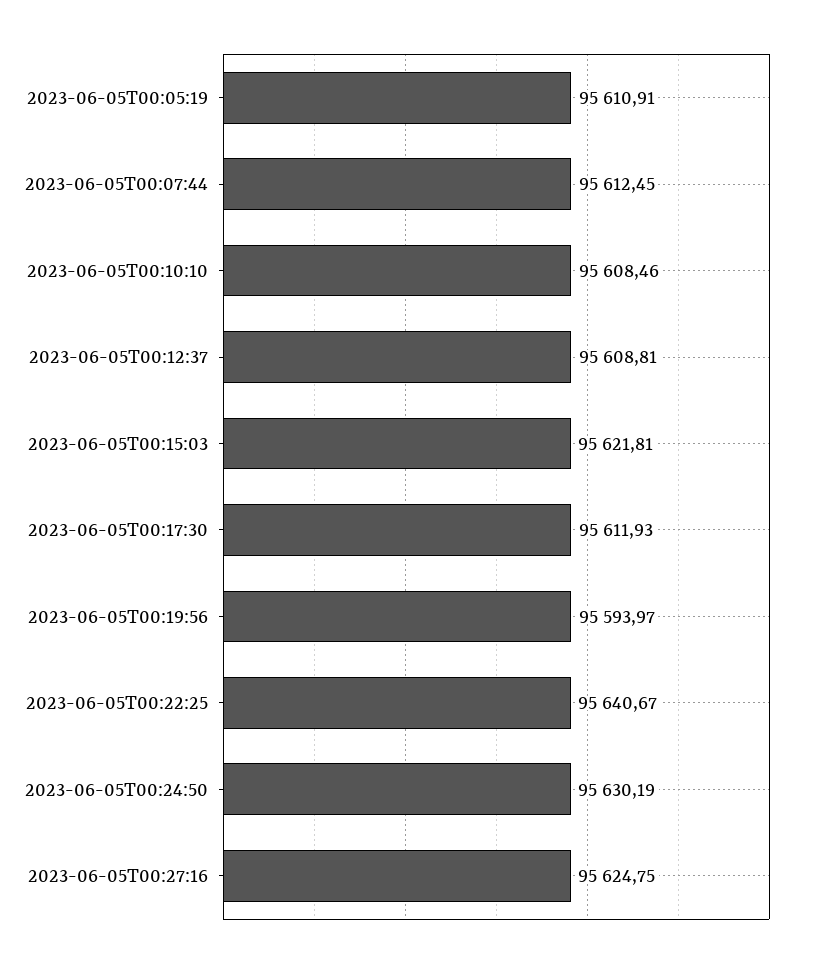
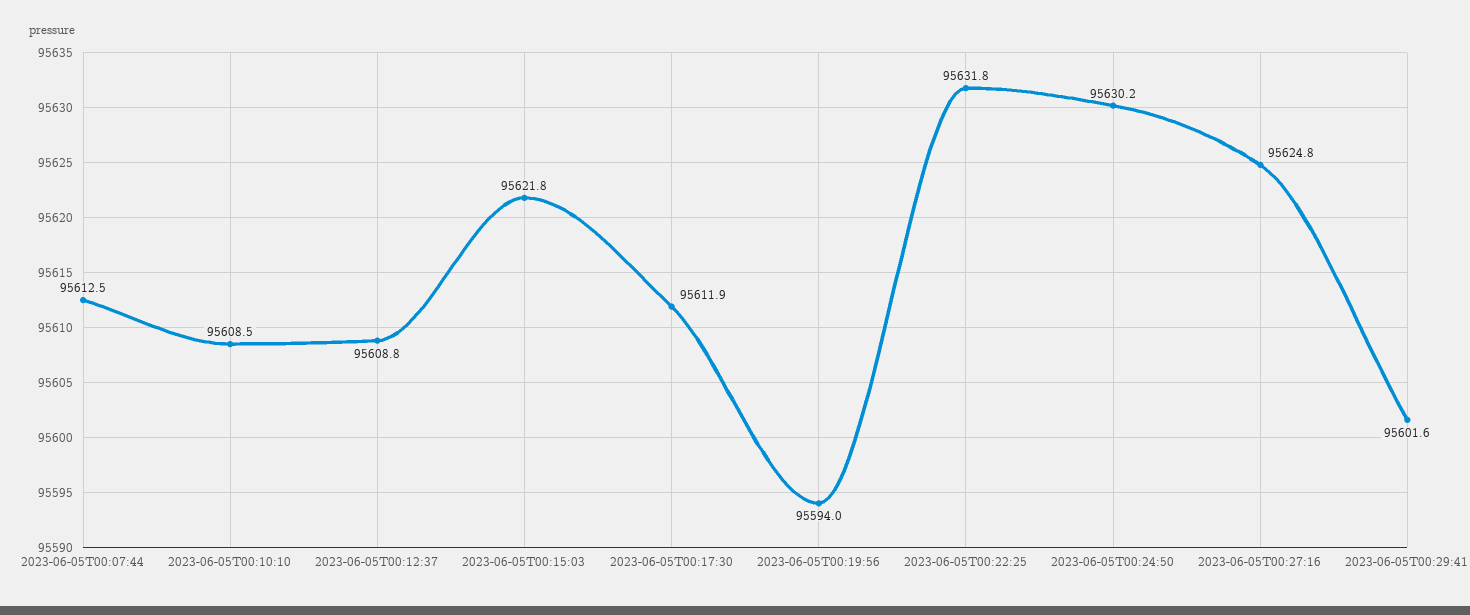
2023-06-05T00:05:19: 95610.91 -> none
2023-06-05T00:22:25: 95640.67 -> 95631.8
2023-06-05T00:29:41: none -> 95601.6

